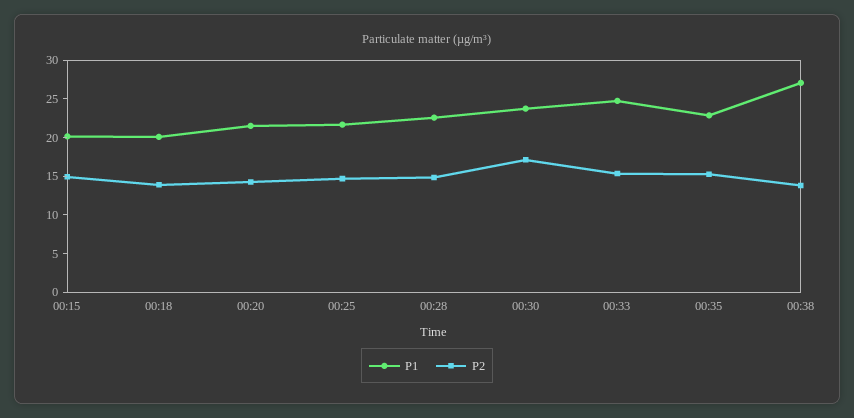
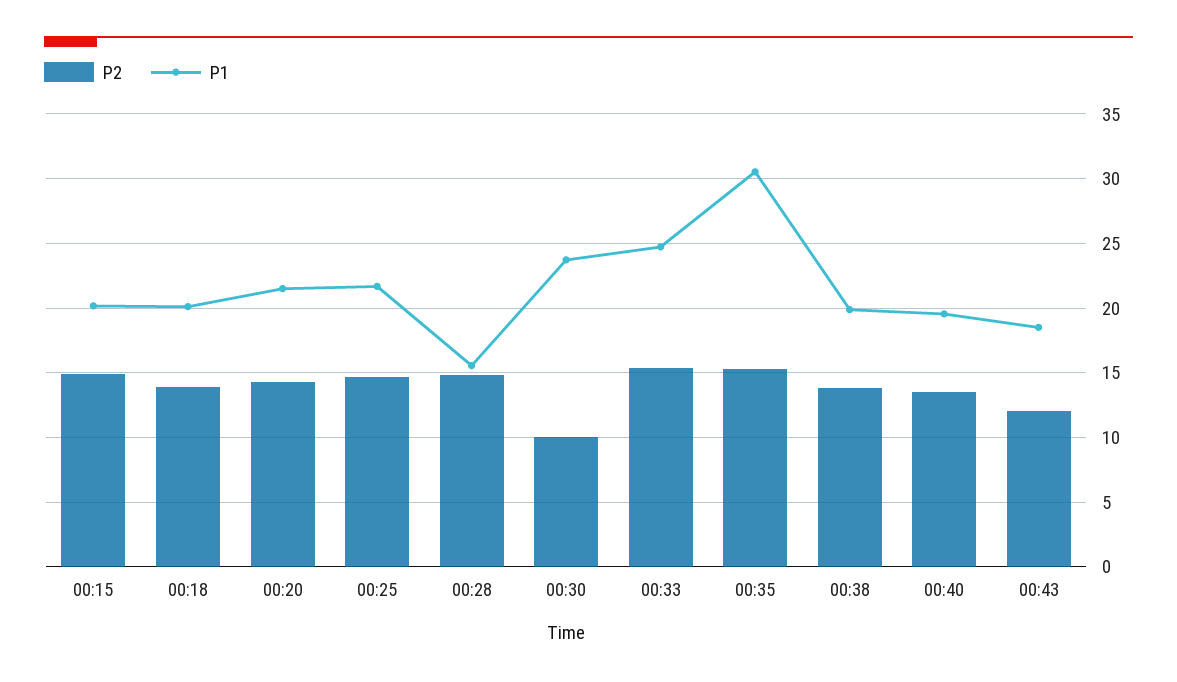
P1, 00:28: 22.5 -> 15.5
P2, 00:30: 17.5 -> 10
P1, 00:35: 22.5 -> 30.5
P1, 00:38: 27.5 -> 20
P2, 00:40: none -> 13.5
P1, 00:40: none -> 19.5
P2, 00:43: none -> 12
P1, 00:43: none -> 18.5

